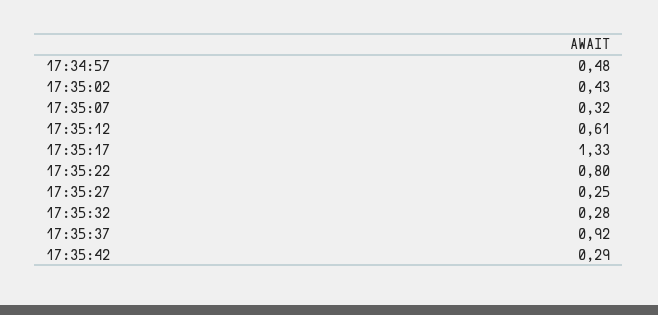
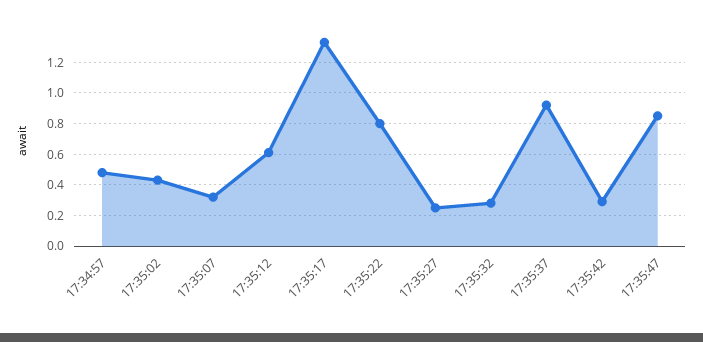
17:35:47: none -> 0.85

